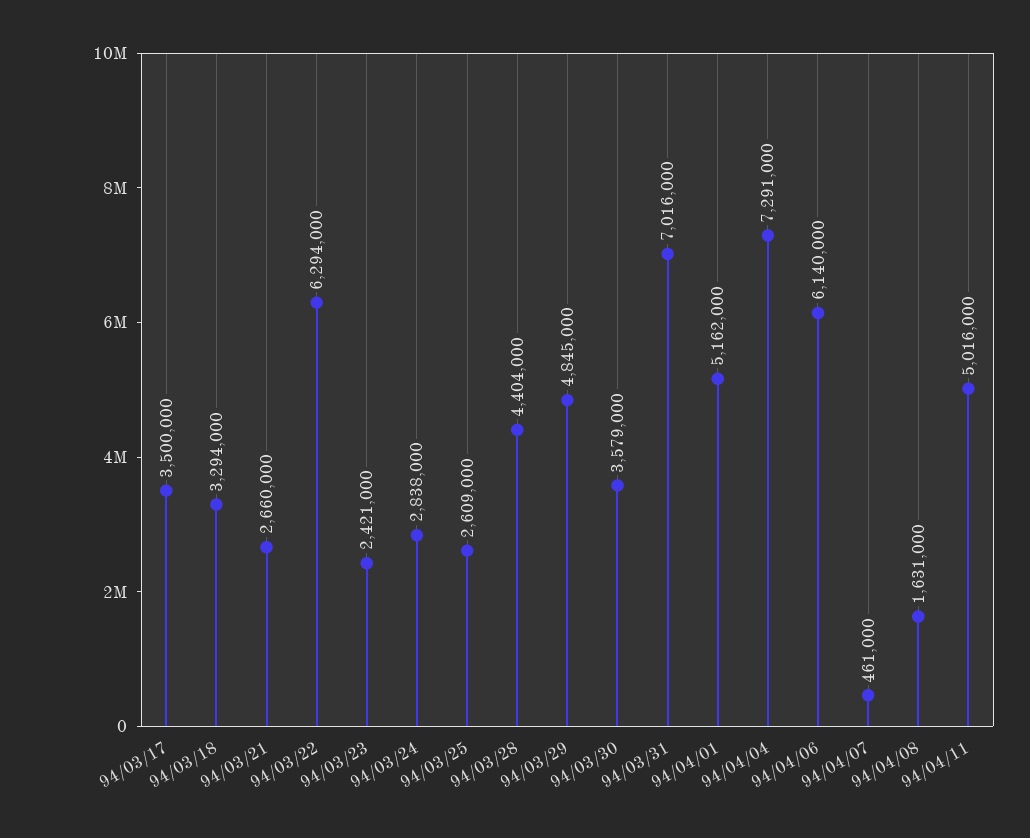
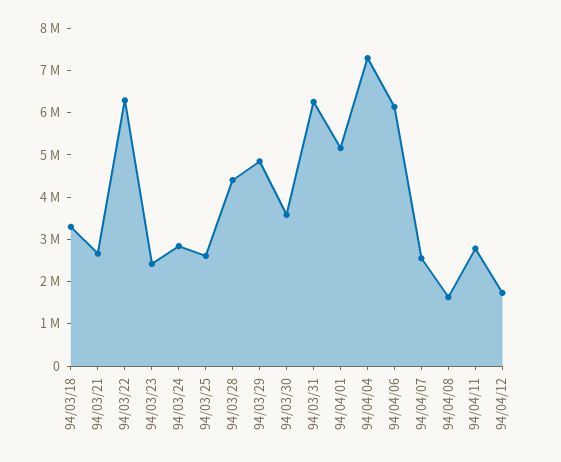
94/03/17: 3500000 -> none
94/03/31: 7016000 -> 6200000
94/04/07: 461000 -> 2600000
94/04/11: 5016000 -> 2800000
94/04/12: none -> 1800000

